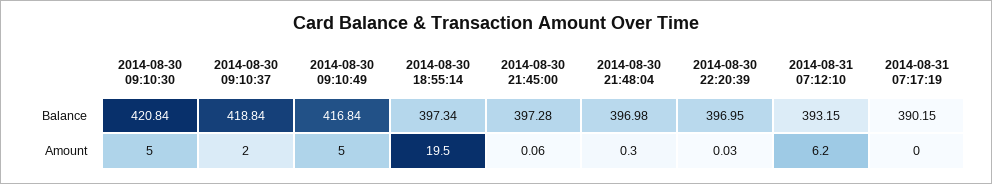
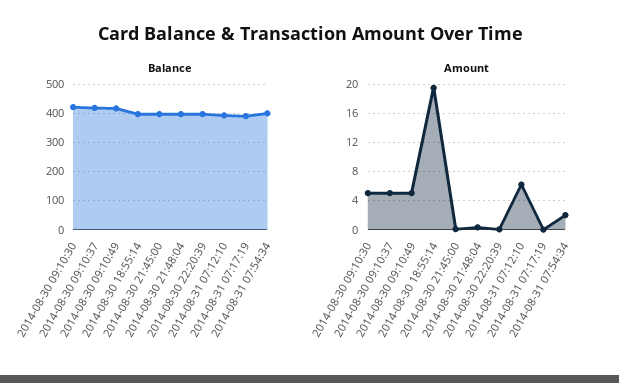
Amount, 2014-08-30 09:10:37: 2 -> 5
Balance, 2014-08-31 07:54:34: none -> 400
Amount, 2014-08-31 07:54:34: none -> 2

